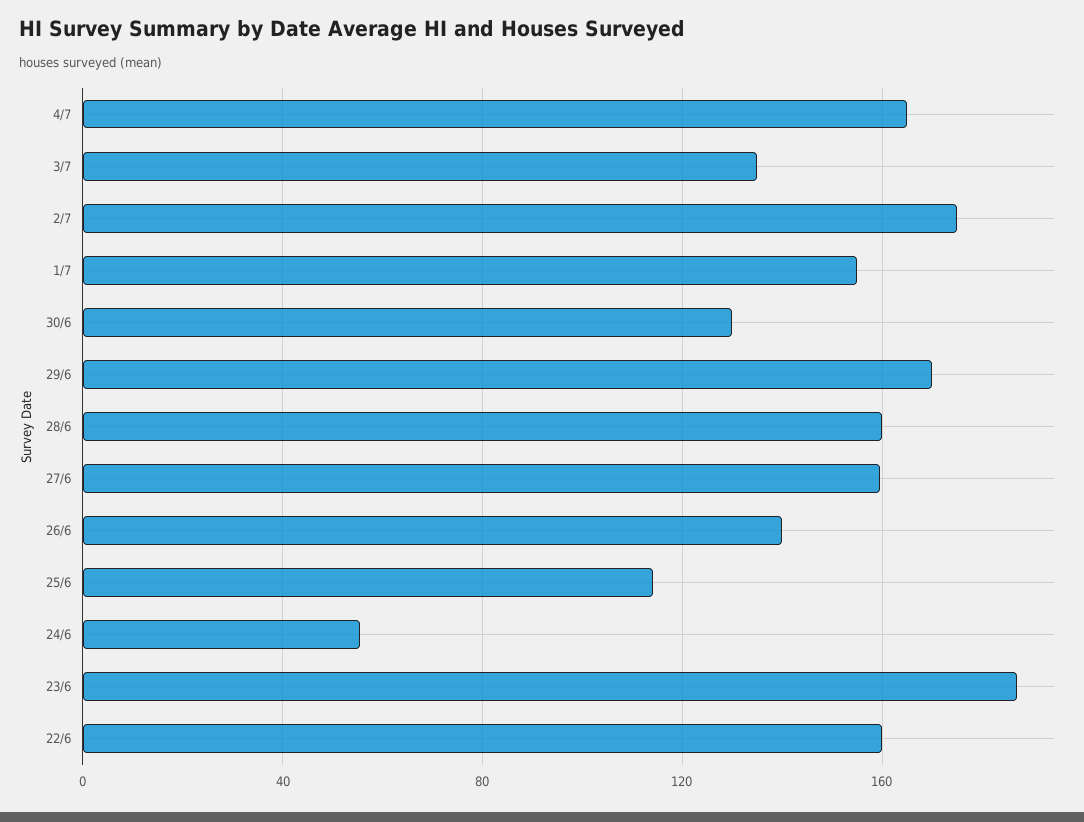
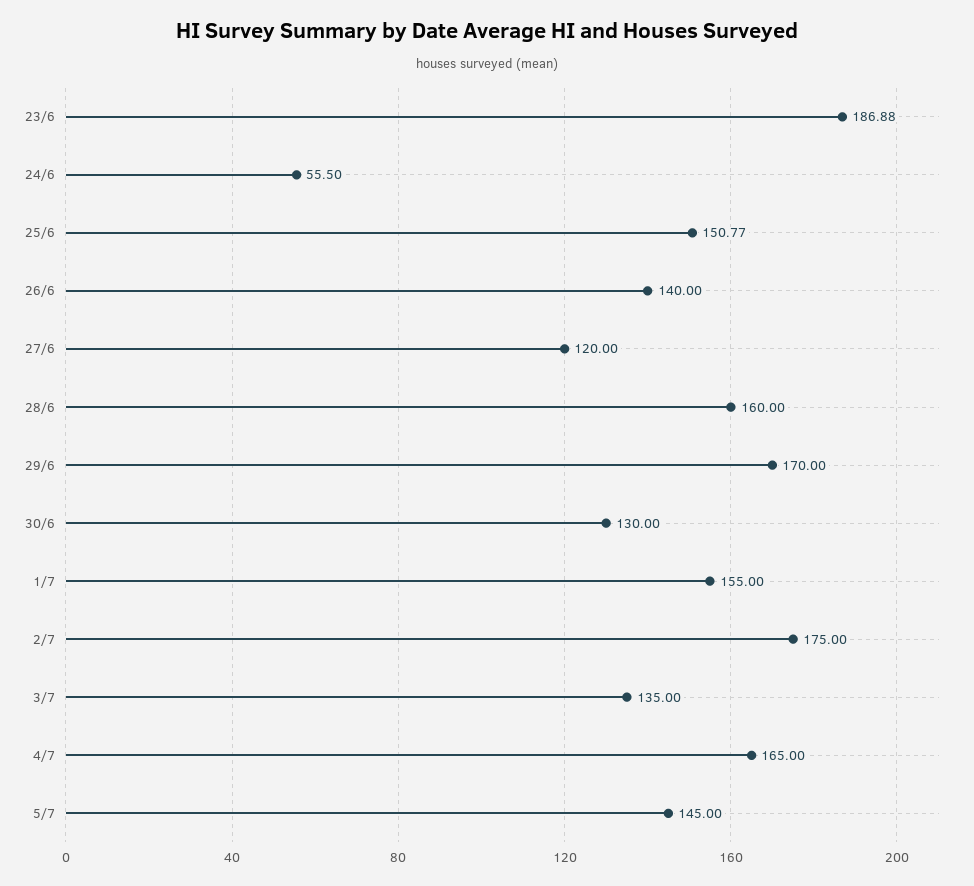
27/6: 160 -> 120
25/6: 115 -> 150.77
22/6: 160 -> none
5/7: none -> 145

